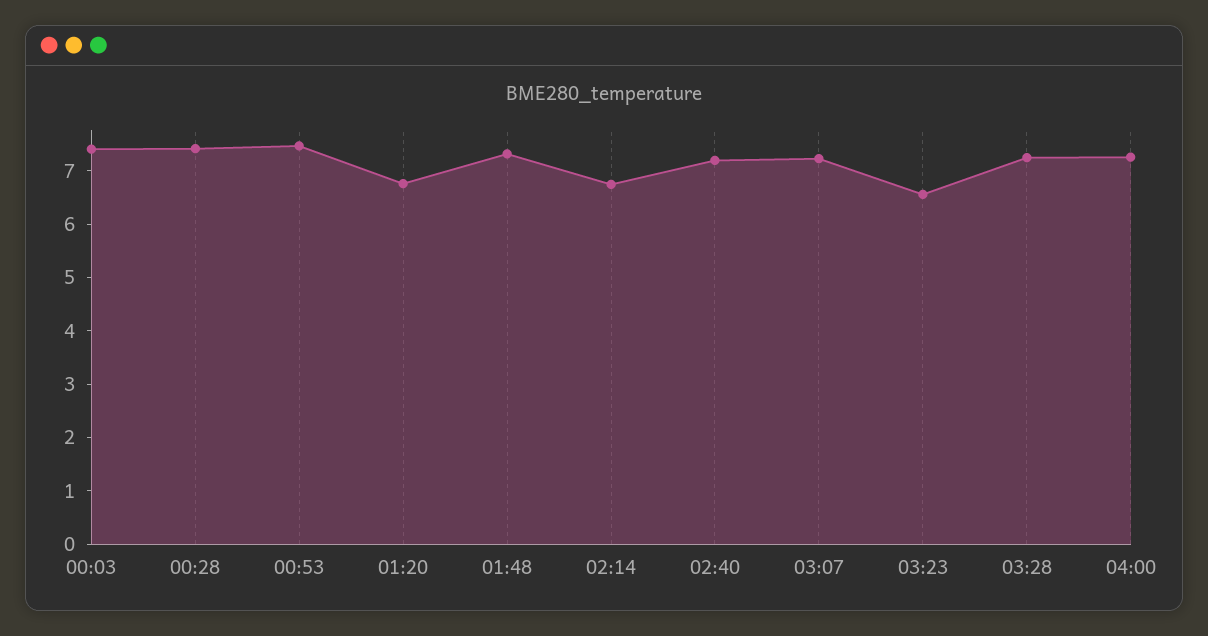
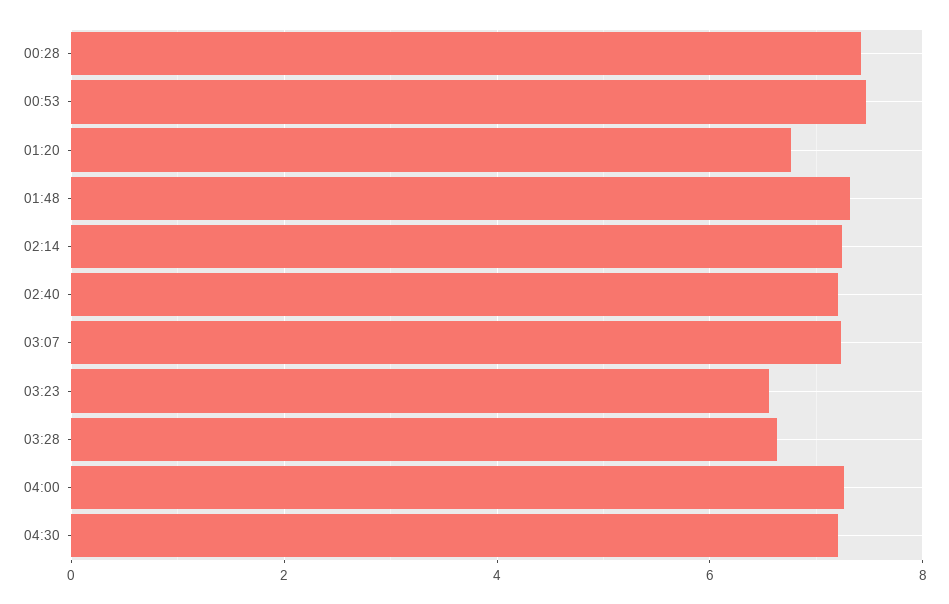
00:03: 7.4 -> none
02:14: 6.8 -> 7.2
03:28: 7.2 -> 6.6
04:30: none -> 7.2

